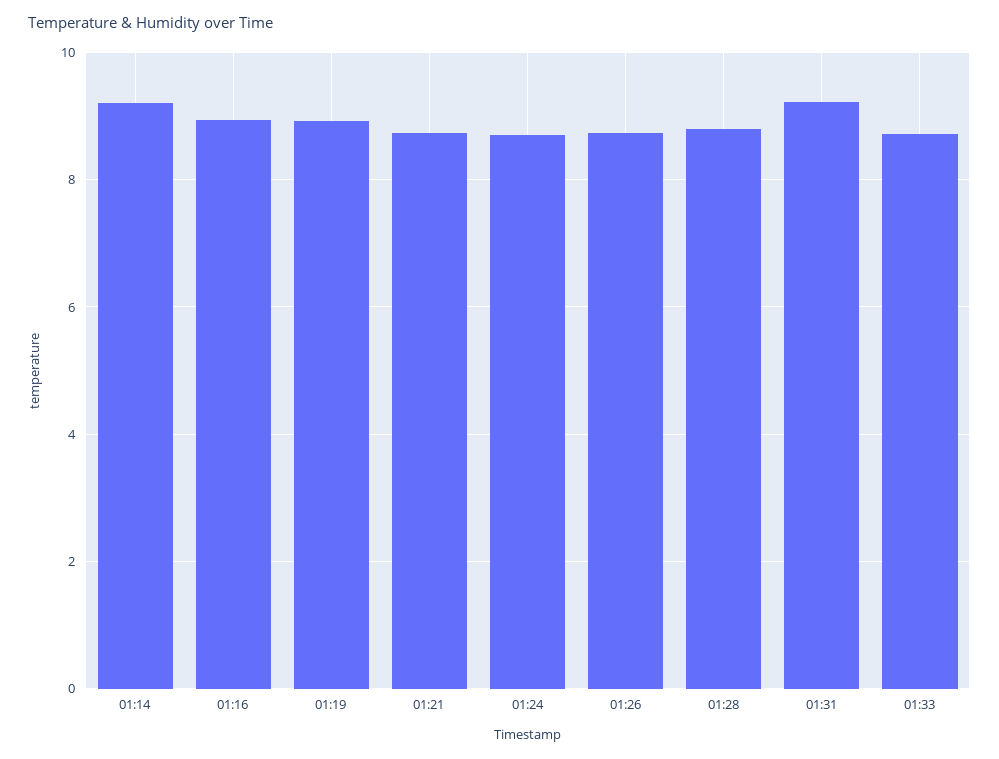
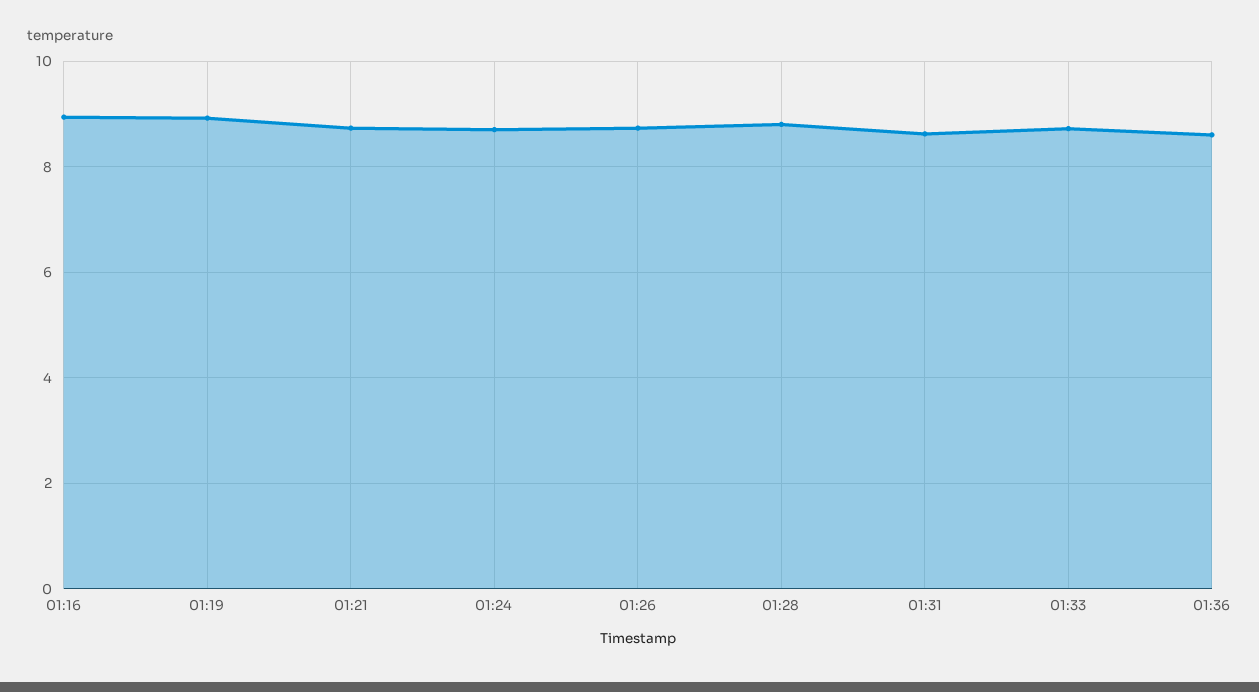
01:14: 9.2 -> none
01:31: 9.2 -> 8.6
01:36: none -> 8.6

